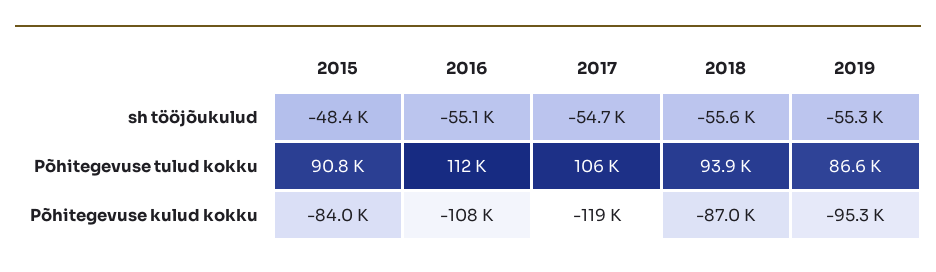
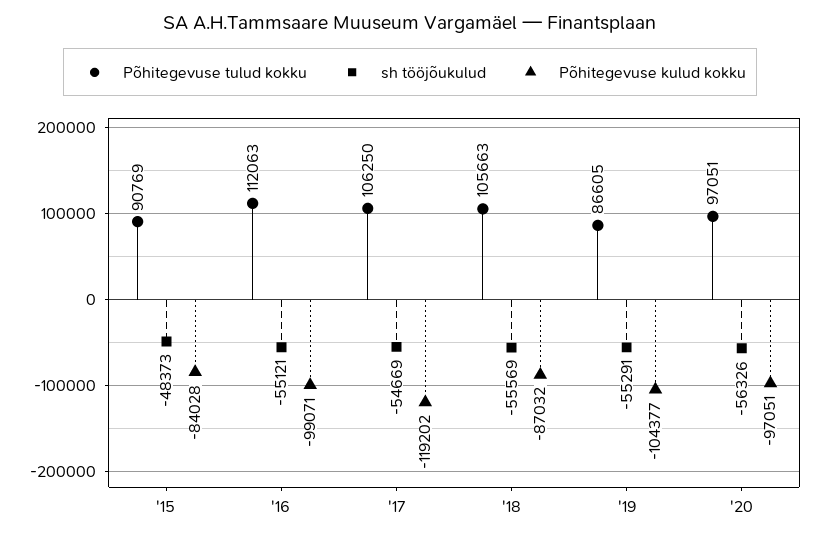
Põhitegevuse tulud kokku, 2018: 93900 -> 105663
Põhitegevuse kulud kokku, 2016: -108000 -> -99071
Põhitegevuse kulud kokku, 2019: -95300 -> -104377
Põhitegevuse tulud kokku, '20: none -> 97051
sh tööjõukulud, '20: none -> -56326
Põhitegevuse kulud kokku, '20: none -> -97051

